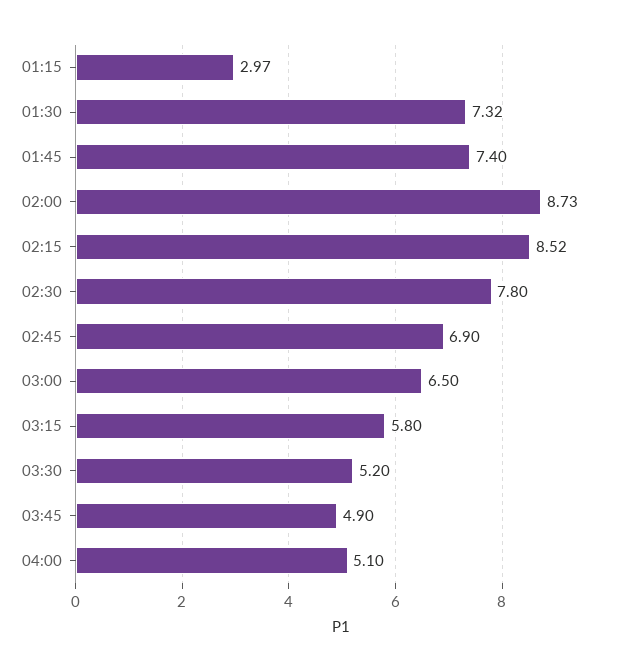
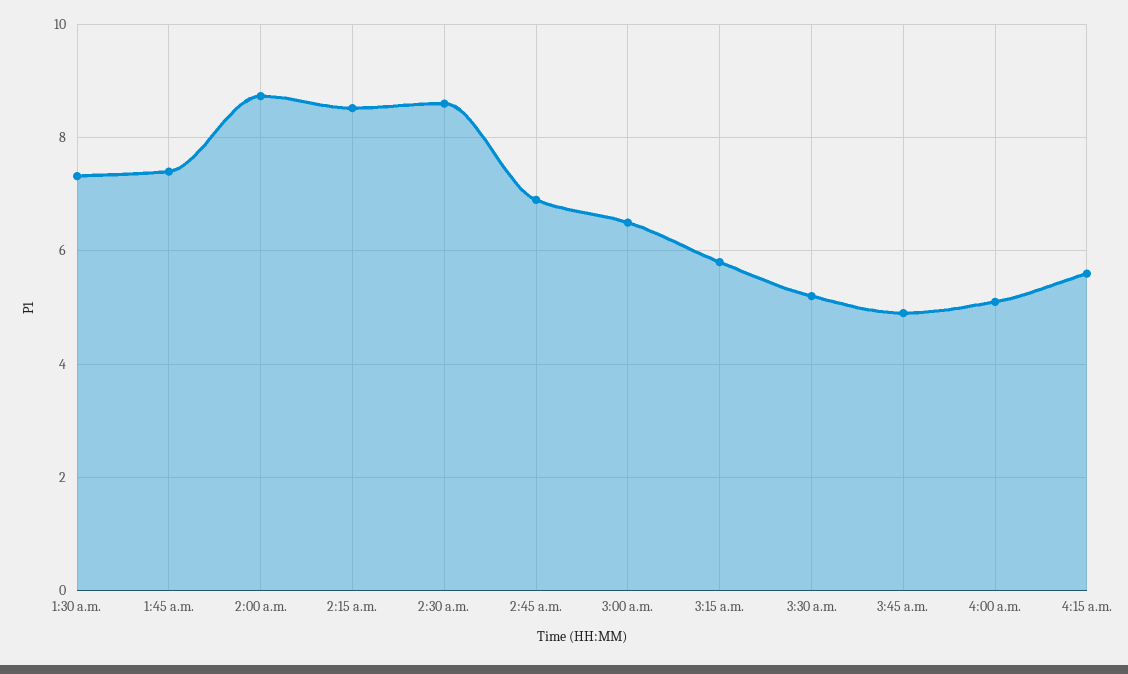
01:15: 2.97 -> none
02:30: 7.8 -> 8.6
4:15 a.m.: none -> 5.6

